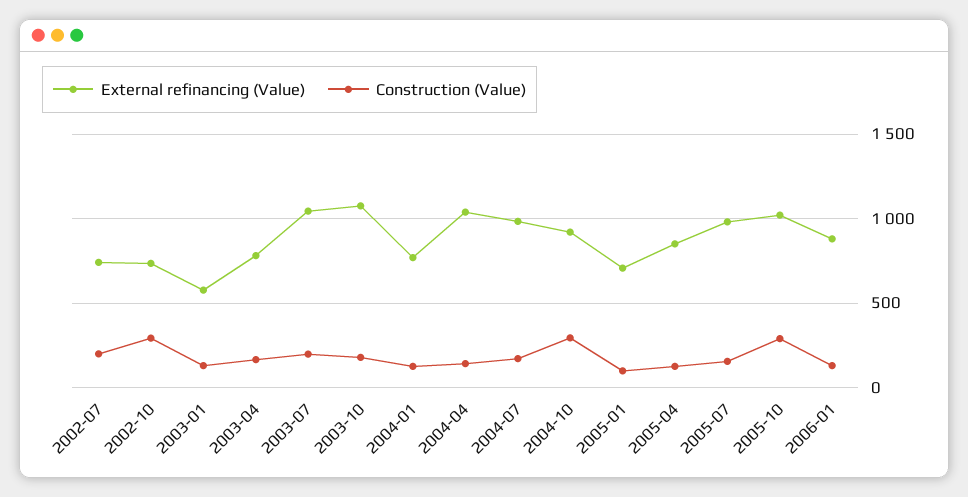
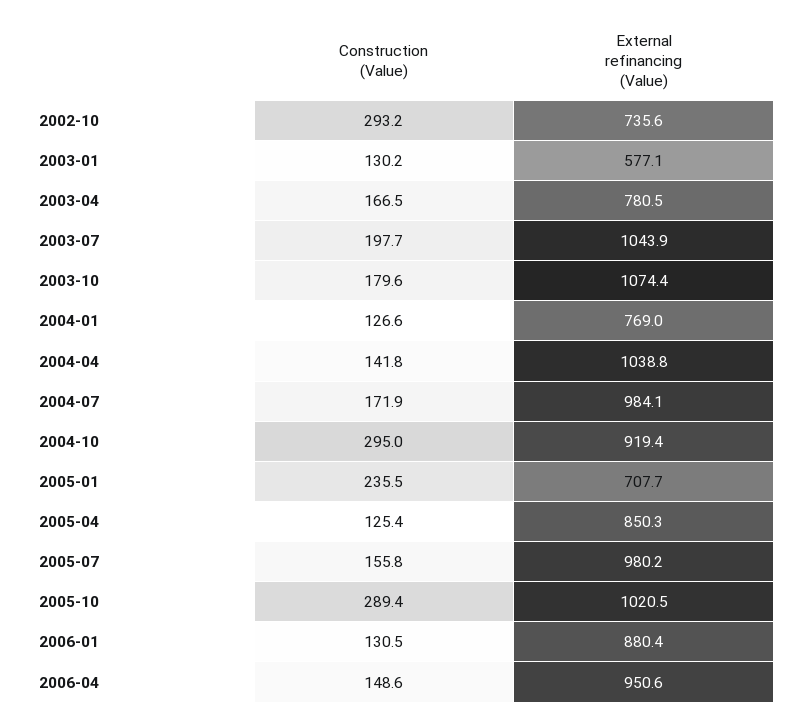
External refinancing (Value), 2002-07: 750 -> none
Construction (Value), 2002-07: 200 -> none
Construction (Value), 2005-01: 100 -> 235.5
Construction (Value), 2006-04: none -> 148.6
External refinancing (Value), 2006-04: none -> 950.6

